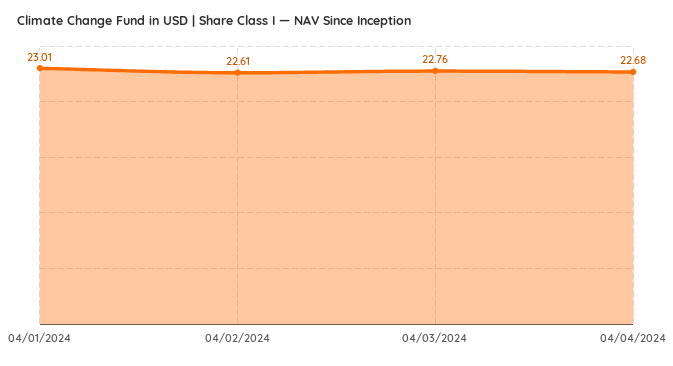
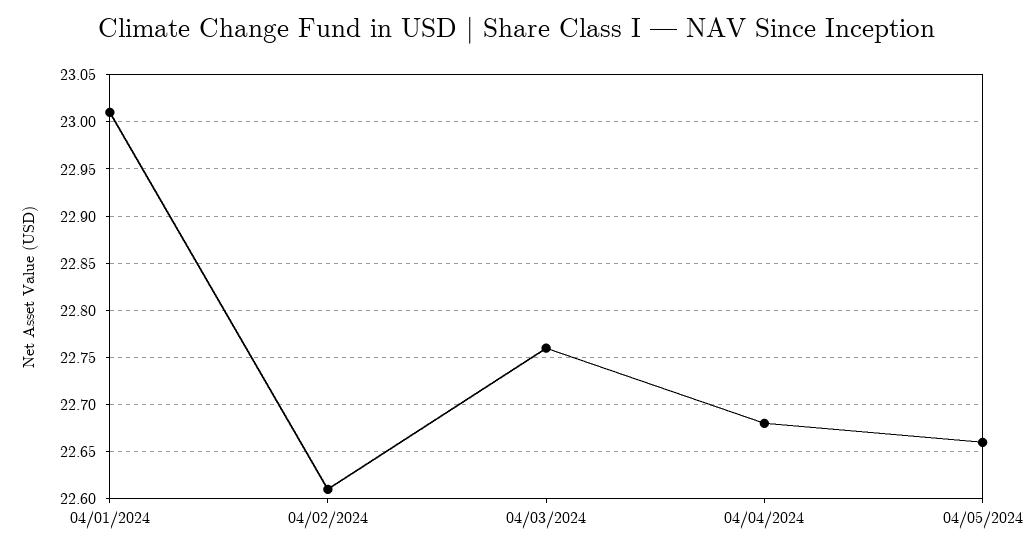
04/05/2024: none -> 22.66

